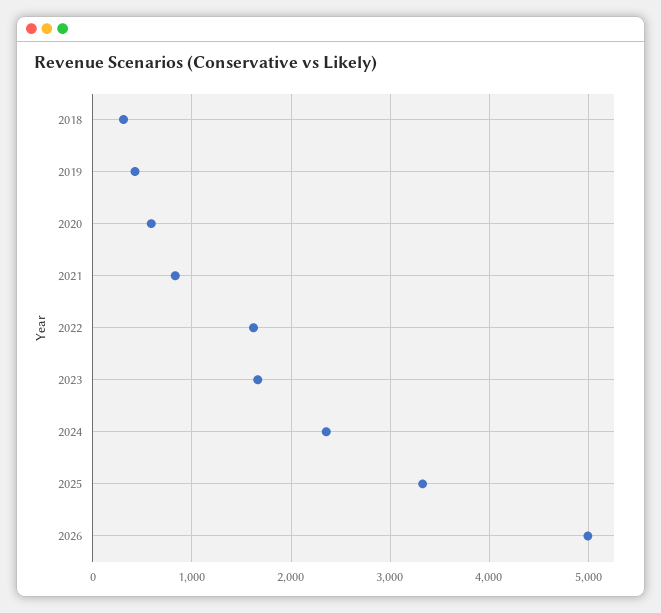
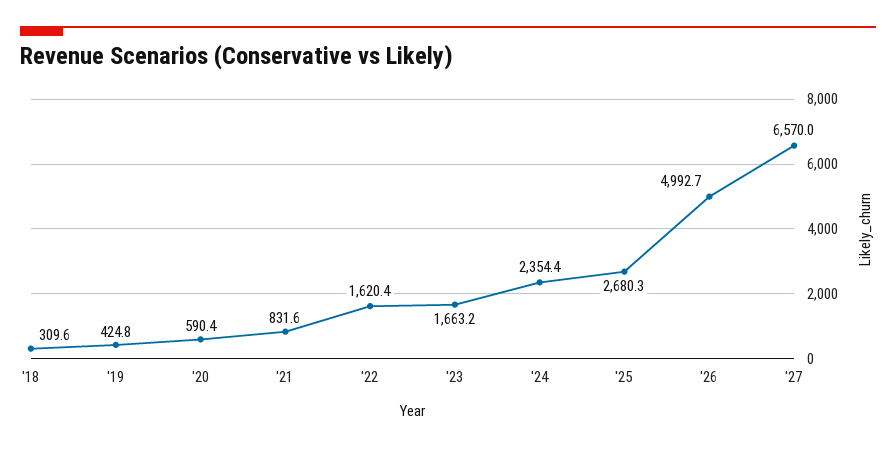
2025: 3300 -> 2680.3
'27: none -> 6570

